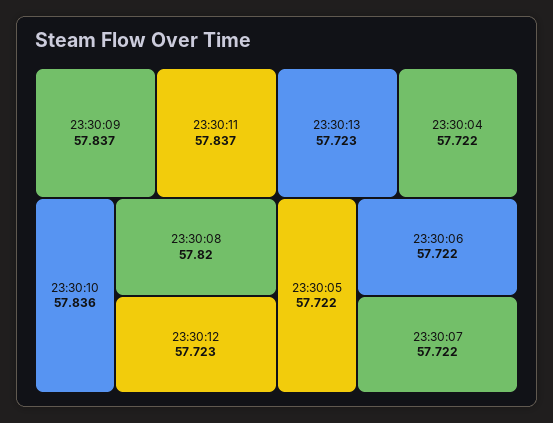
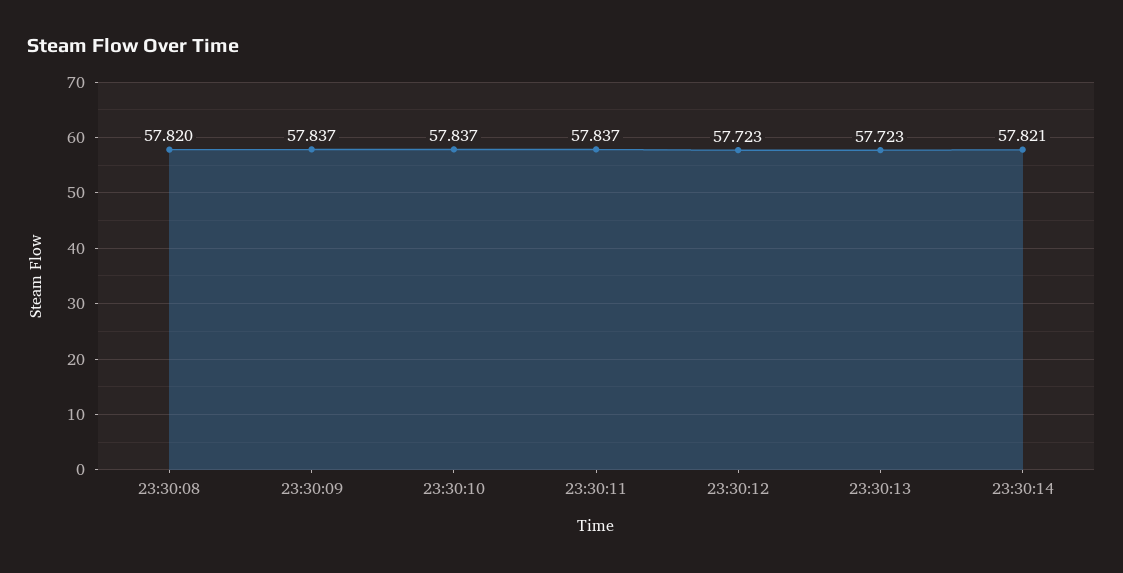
23:30:10: 57.836 -> 57.837
23:30:04: 57.722 -> none
23:30:05: 57.722 -> none
23:30:06: 57.722 -> none
23:30:07: 57.722 -> none
23:30:14: none -> 57.821

